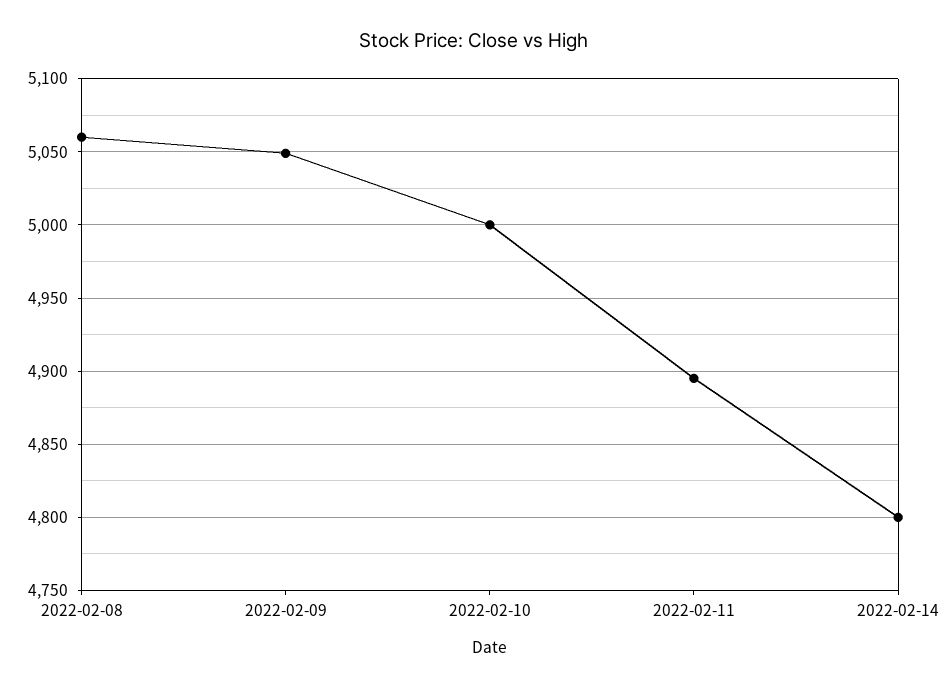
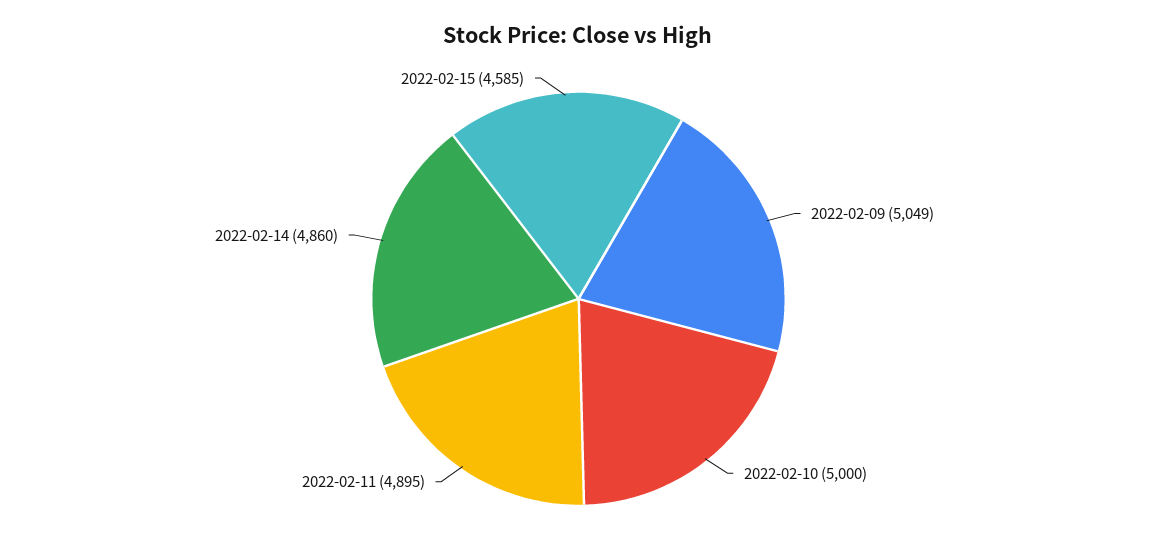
2022-02-08: 5060 -> none
2022-02-14: 4800 -> 4860
2022-02-15: none -> 4585

